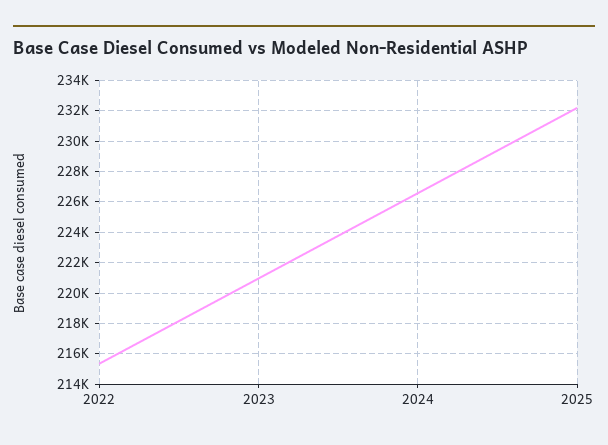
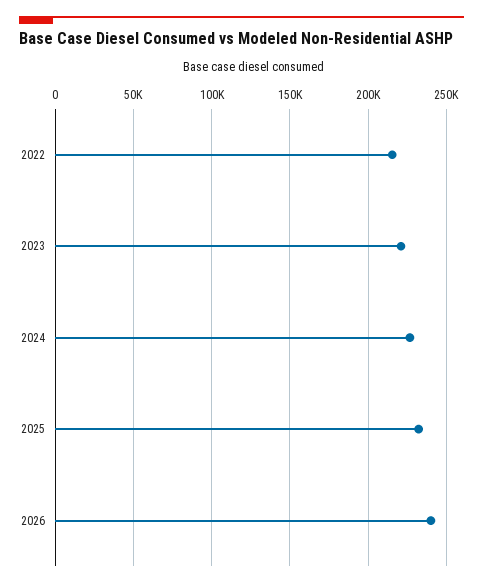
2026: none -> 240000

